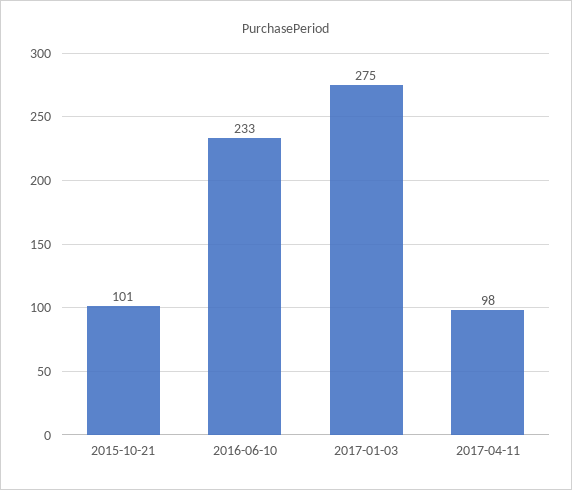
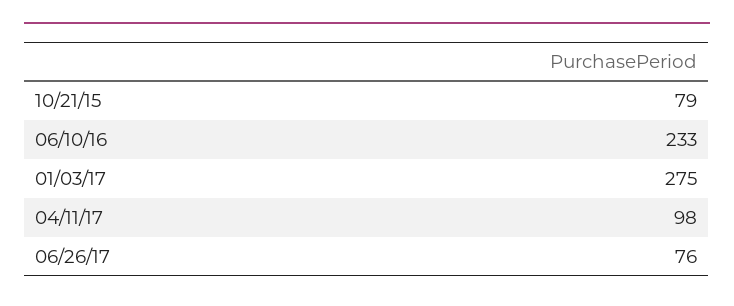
2015-10-21: 101 -> 79
06/26/17: none -> 76

